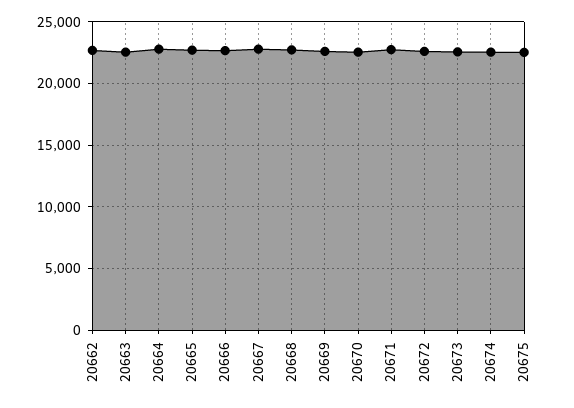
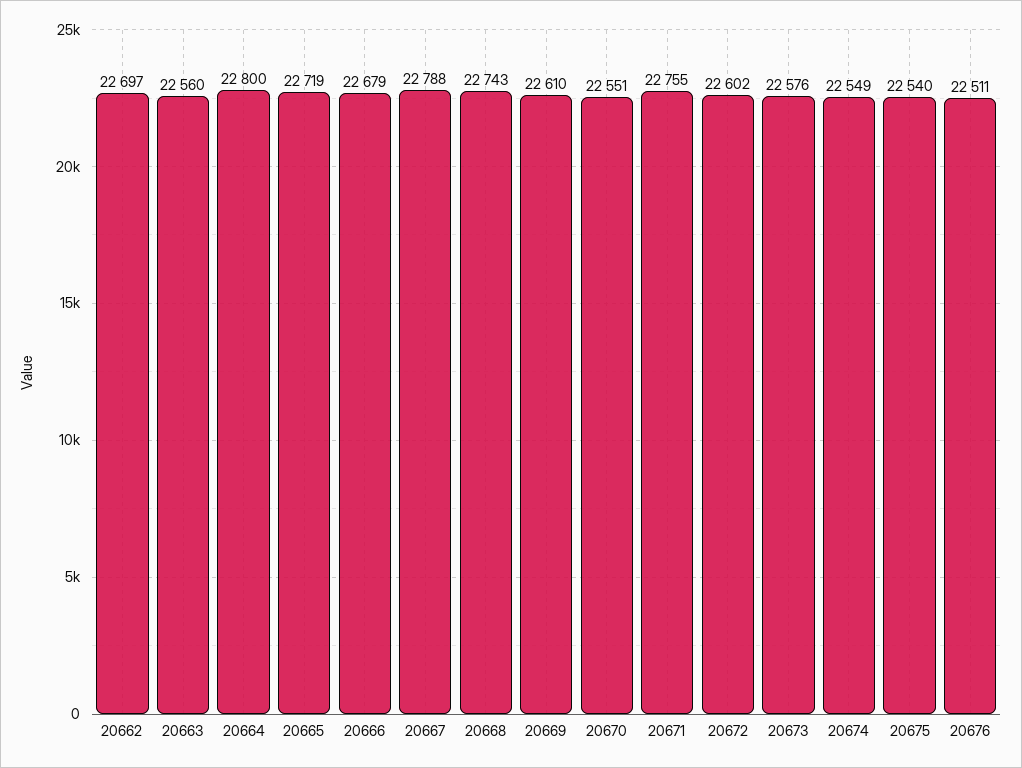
20676: none -> 22511

